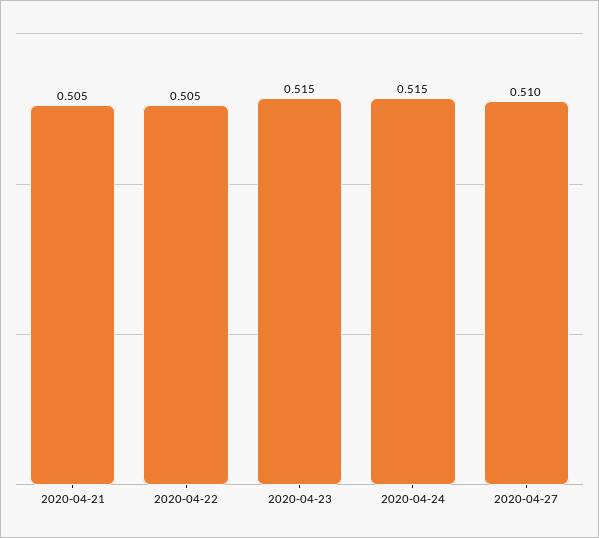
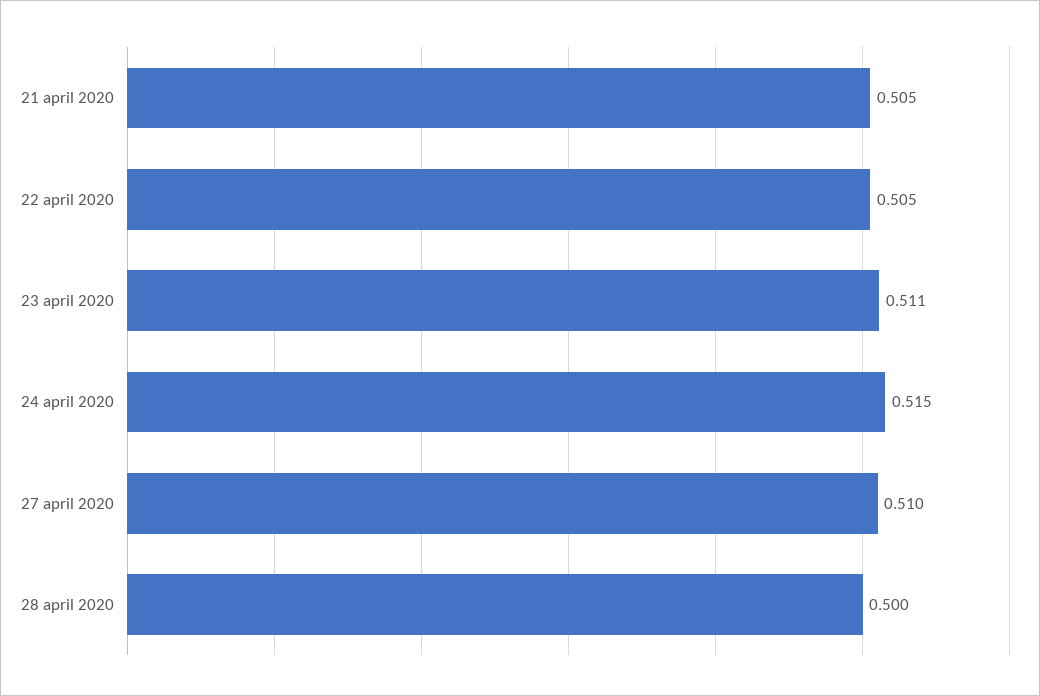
2020-04-23: 0.515 -> 0.511
28 april 2020: none -> 0.5

